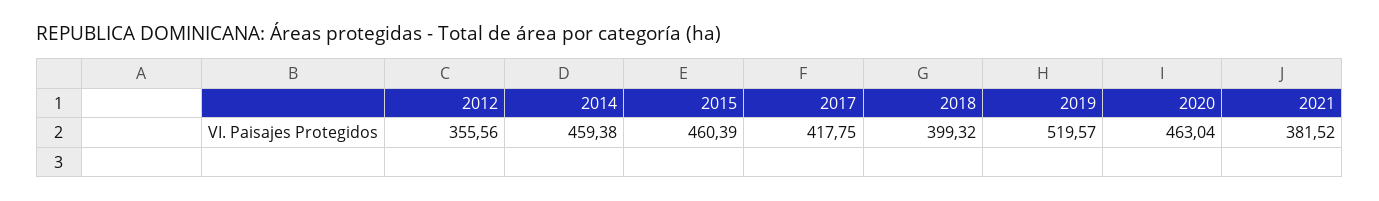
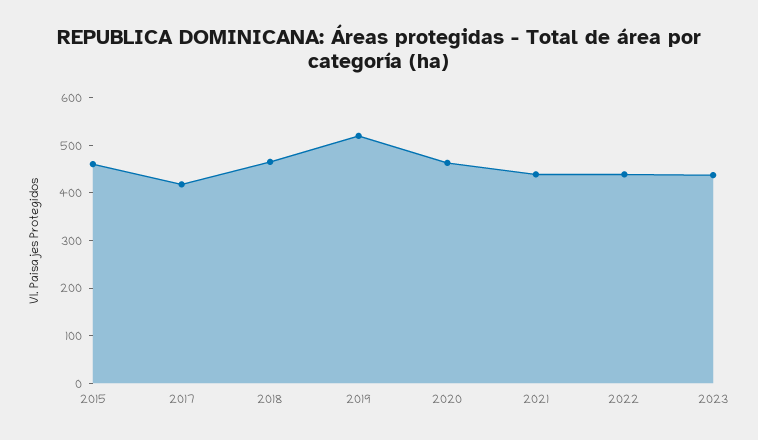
2012: 355.56 -> none
2014: 459.38 -> none
2018: 399.32 -> 460
2021: 381.52 -> 440
2022: none -> 440
2023: none -> 440

